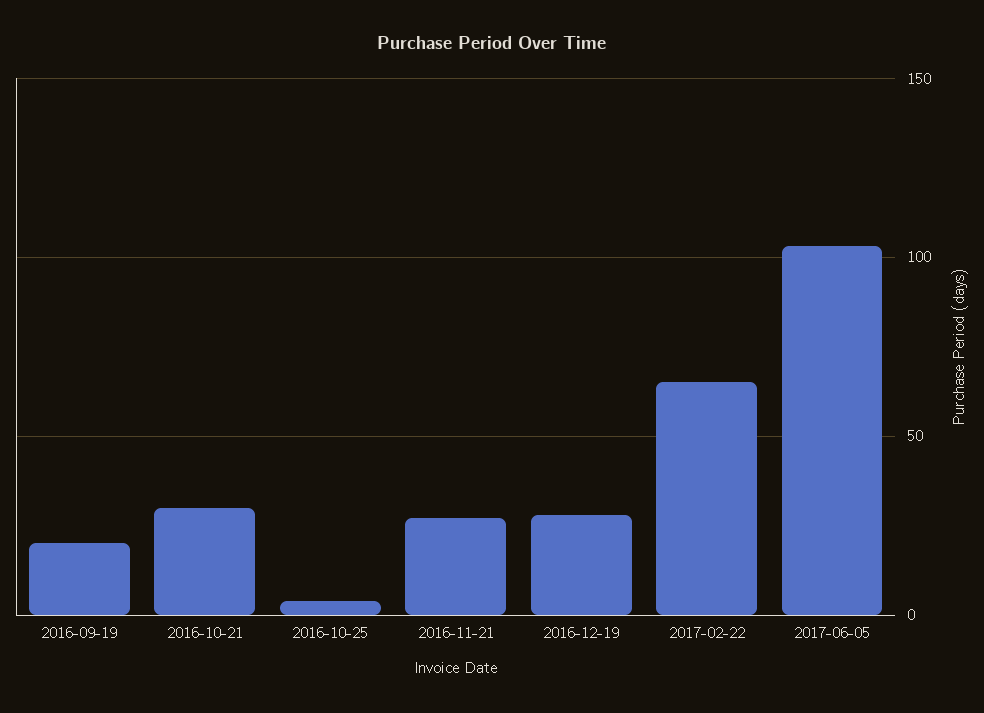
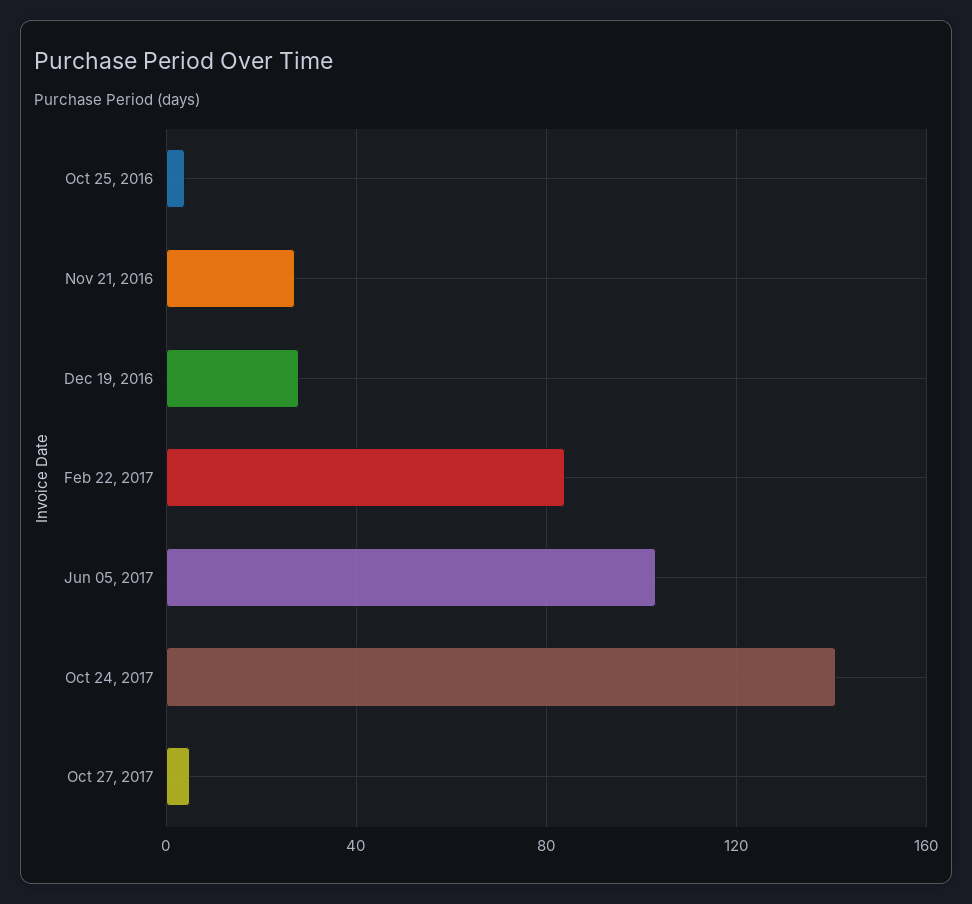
2016-09-19: 20 -> none
2016-10-21: 30 -> none
2017-02-22: 65 -> 85
Oct 24, 2017: none -> 140
Oct 27, 2017: none -> 5

